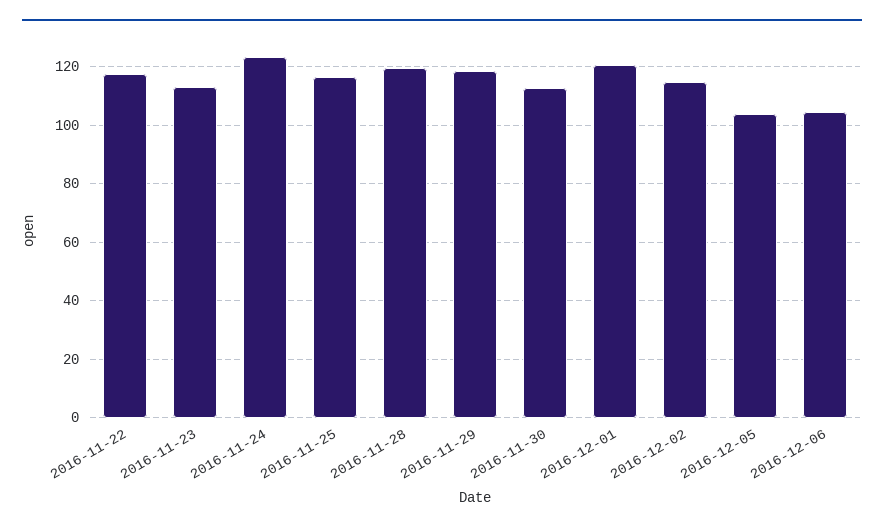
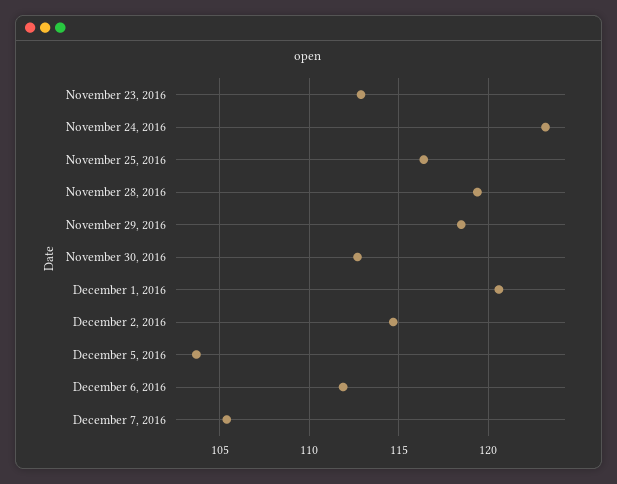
2016-11-22: 117.5 -> none
2016-12-06: 105 -> 112
December 7, 2016: none -> 105.5

